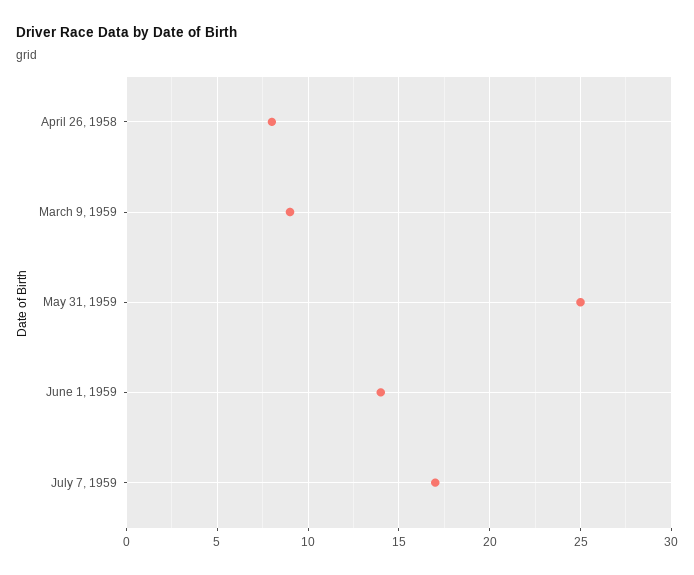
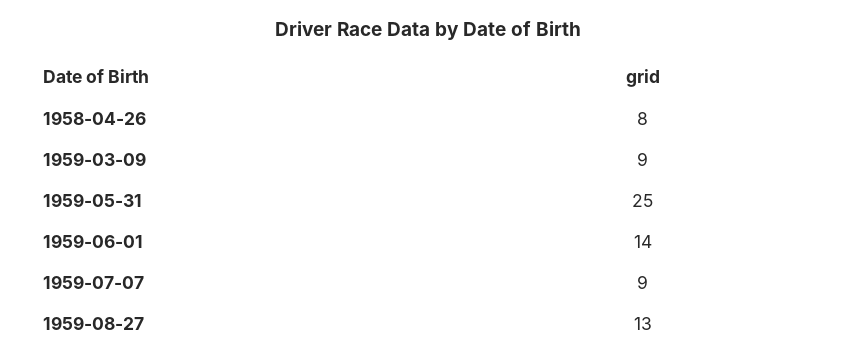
July 7, 1959: 17 -> 9
1959-08-27: none -> 13

